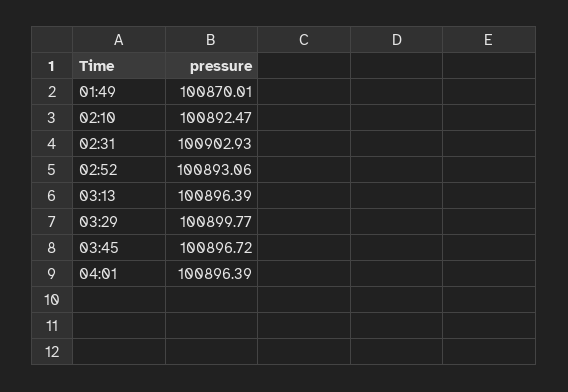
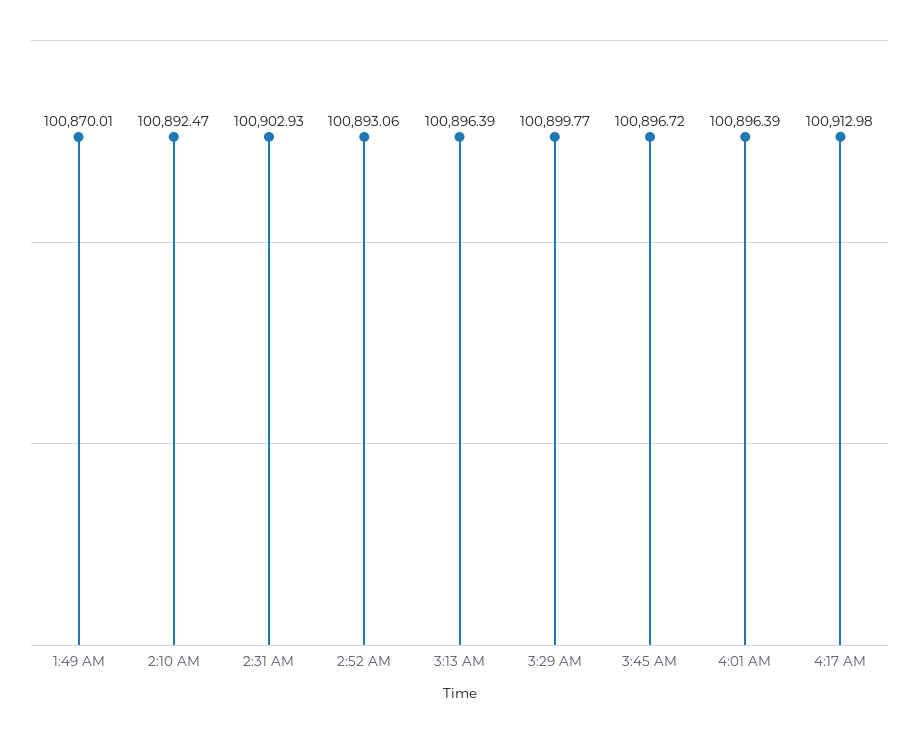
4:17 AM: none -> 100912.98

